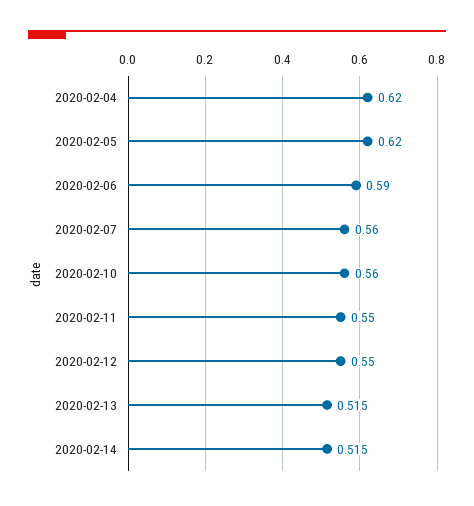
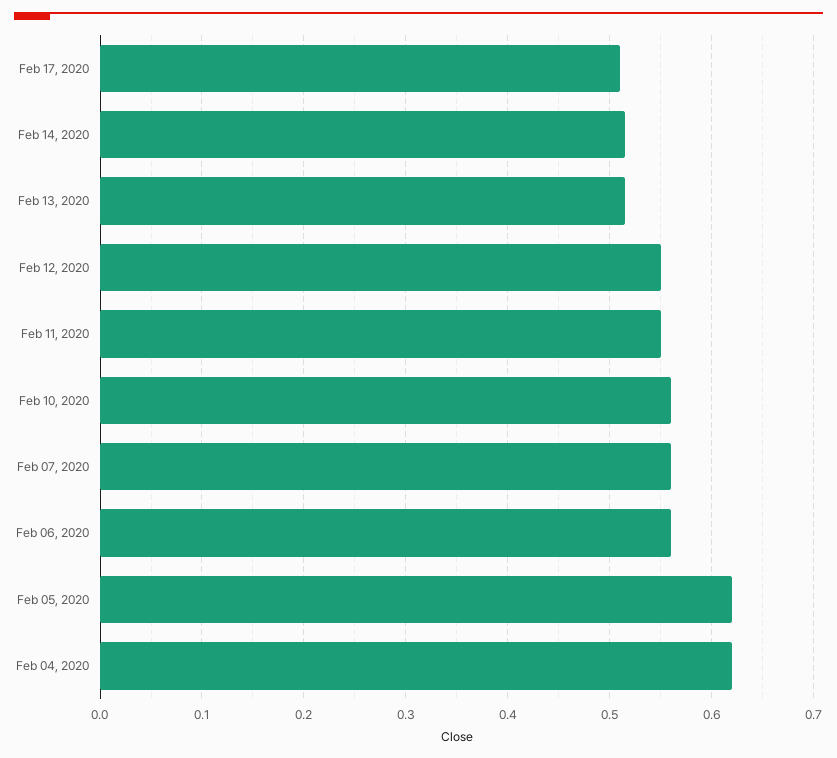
2020-02-06: 0.59 -> 0.56
Feb 17, 2020: none -> 0.51

